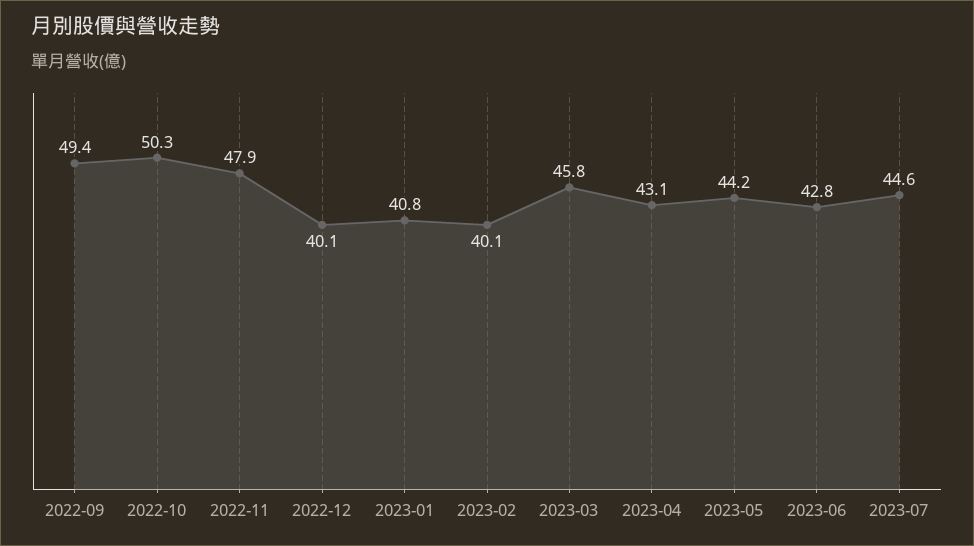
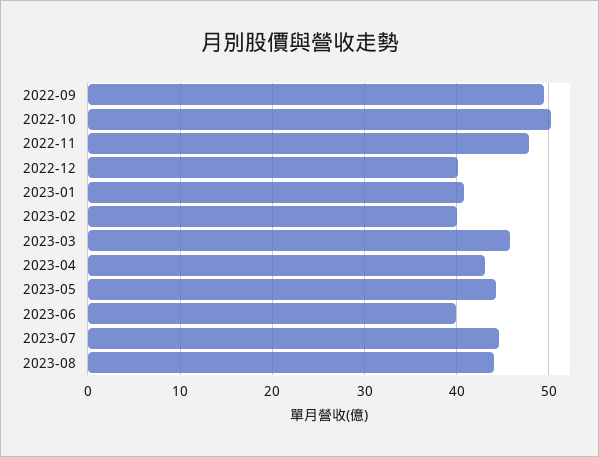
2023-06: 42.8 -> 40
2023-08: none -> 44

